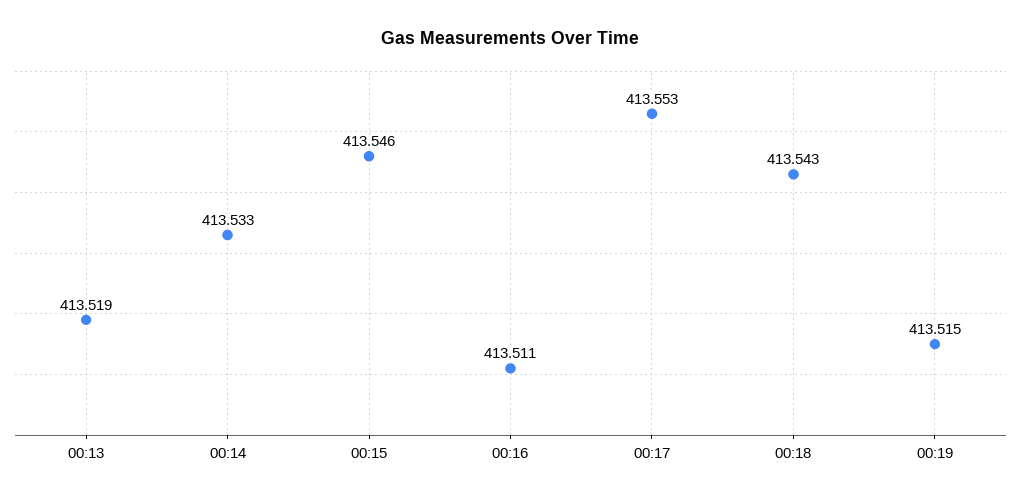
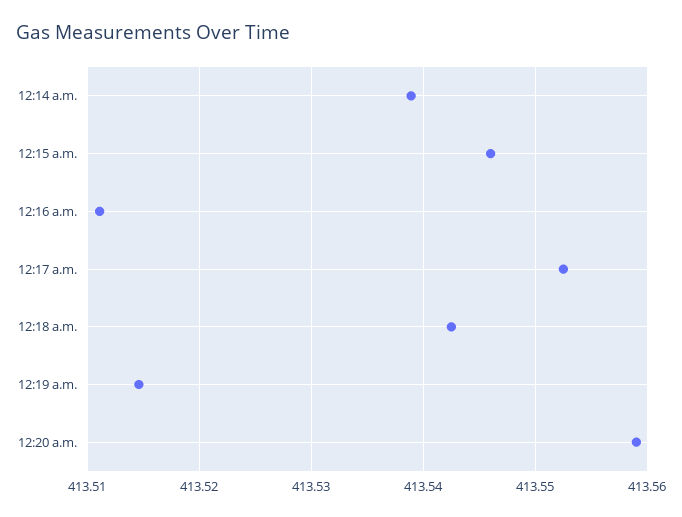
00:13: 413.519 -> none
00:14: 413.533 -> 413.539
12:20 a.m.: none -> 413.559

